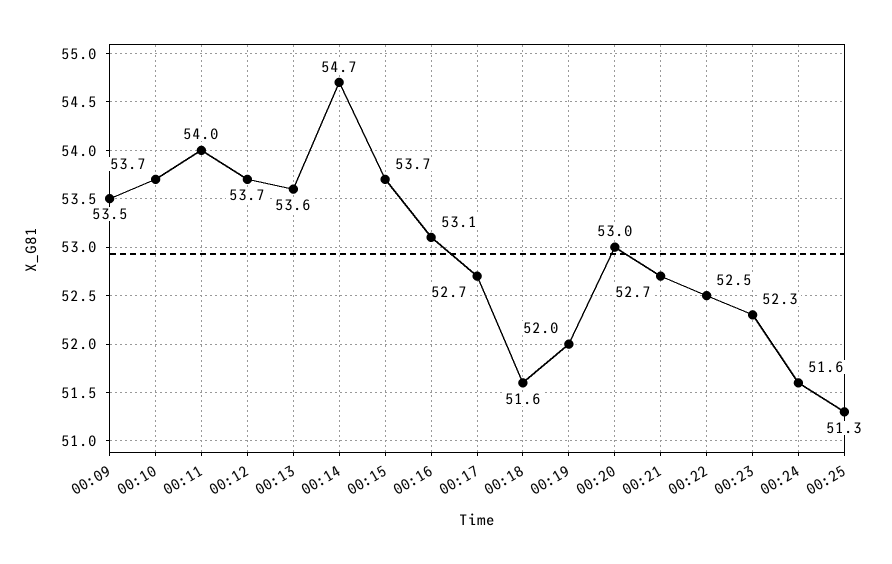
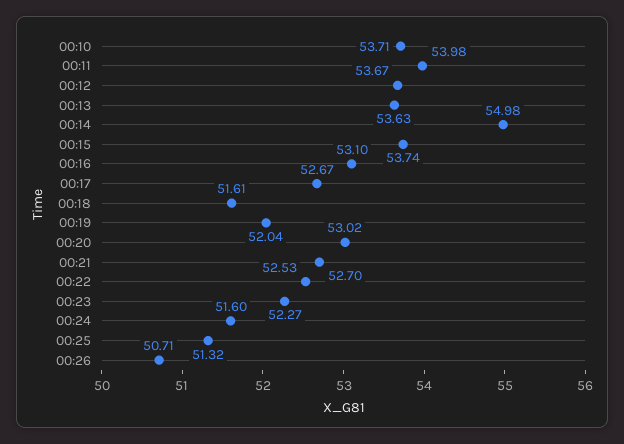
00:09: 53.5 -> none
00:14: 54.7 -> 54.98
00:26: none -> 50.71

